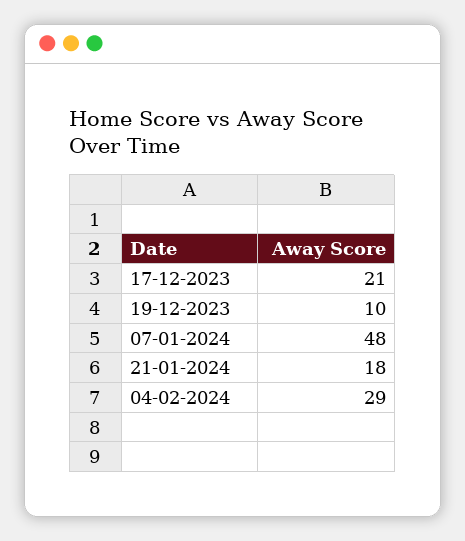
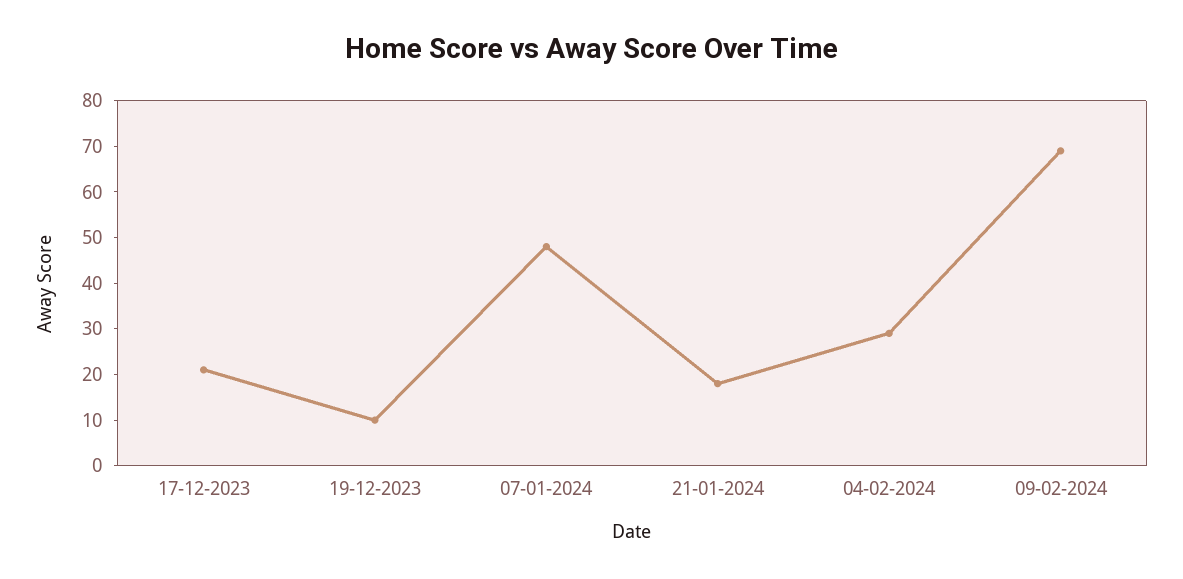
09-02-2024: none -> 70

